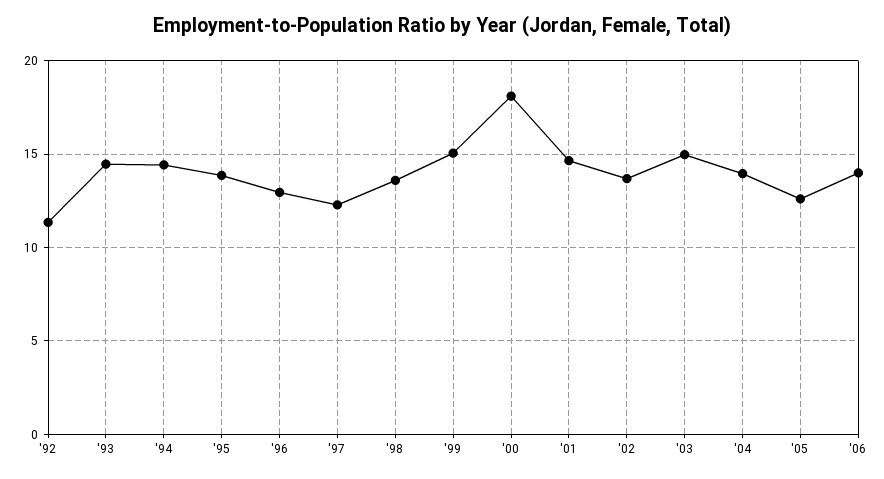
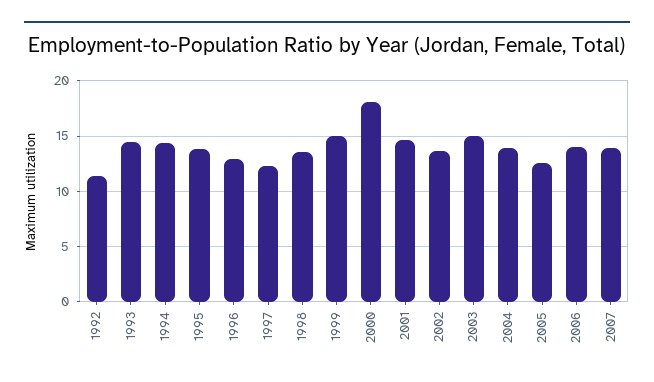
2007: none -> 14

